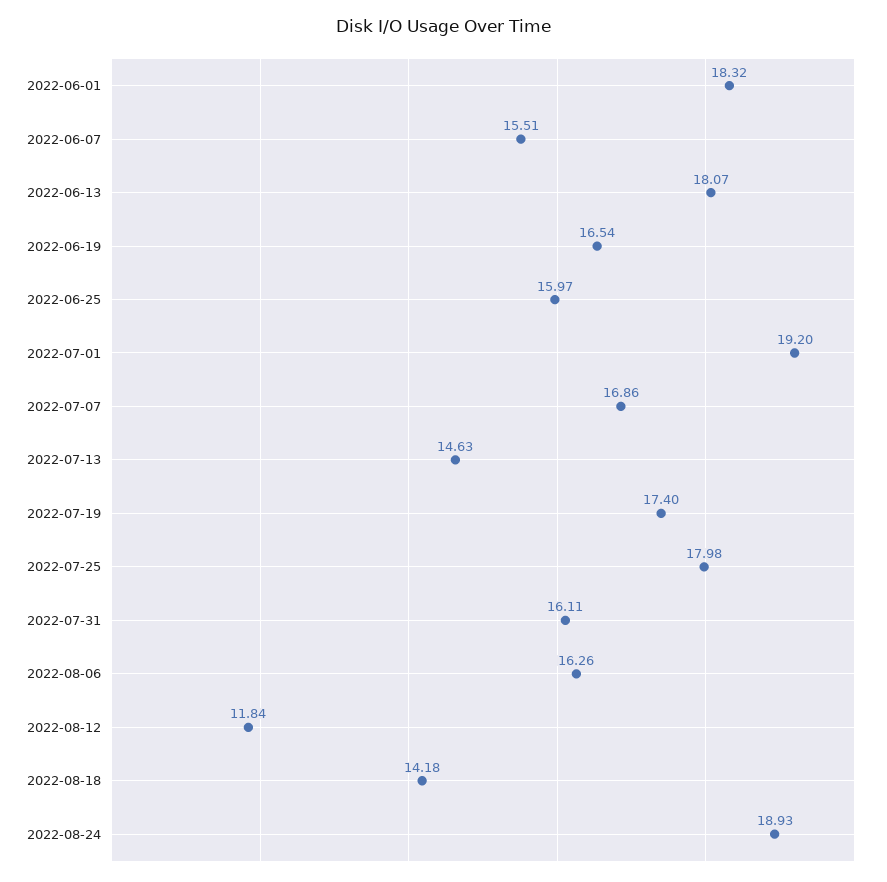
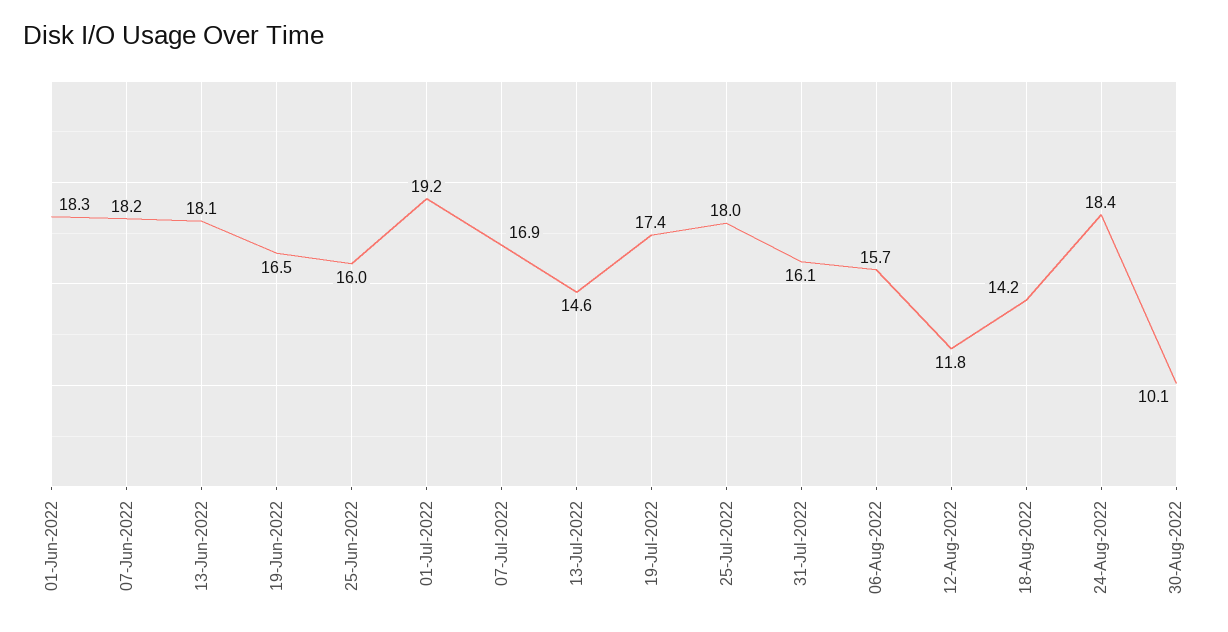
2022-06-07: 15.51 -> 18.2
2022-08-06: 16.26 -> 15.7
2022-08-24: 18.93 -> 18.4
30-Aug-2022: none -> 10.1

